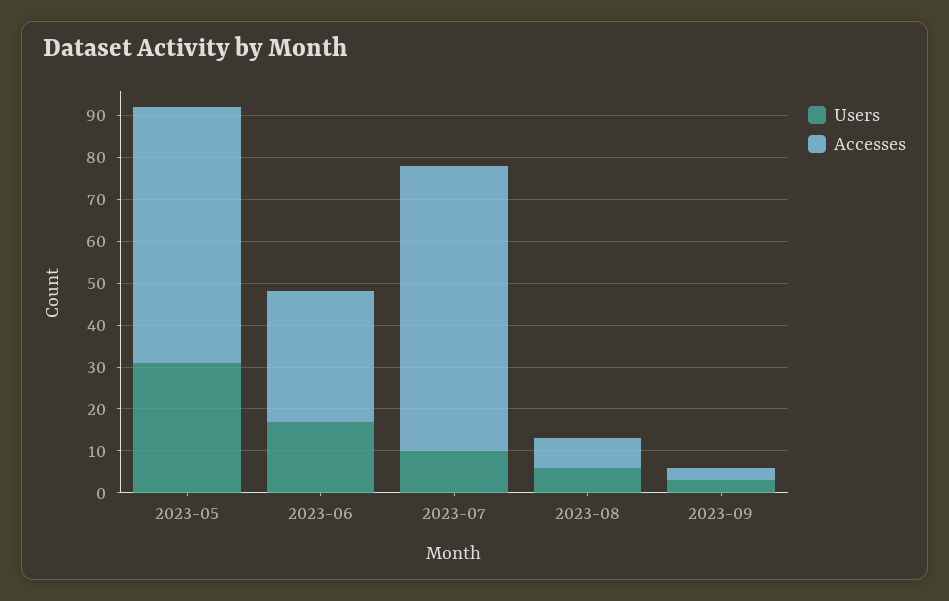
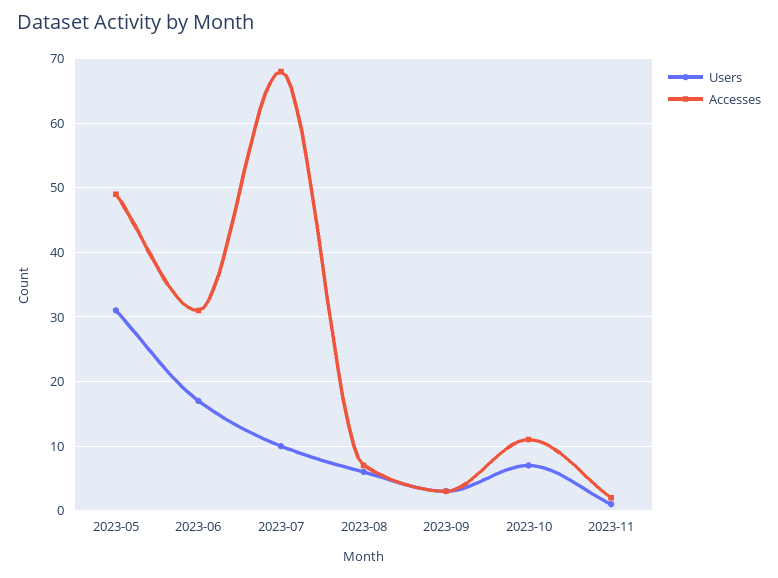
Accesses, 2023-05: 60 -> 49
Users, 2023-10: none -> 7
Accesses, 2023-10: none -> 11
Users, 2023-11: none -> 1
Accesses, 2023-11: none -> 2

